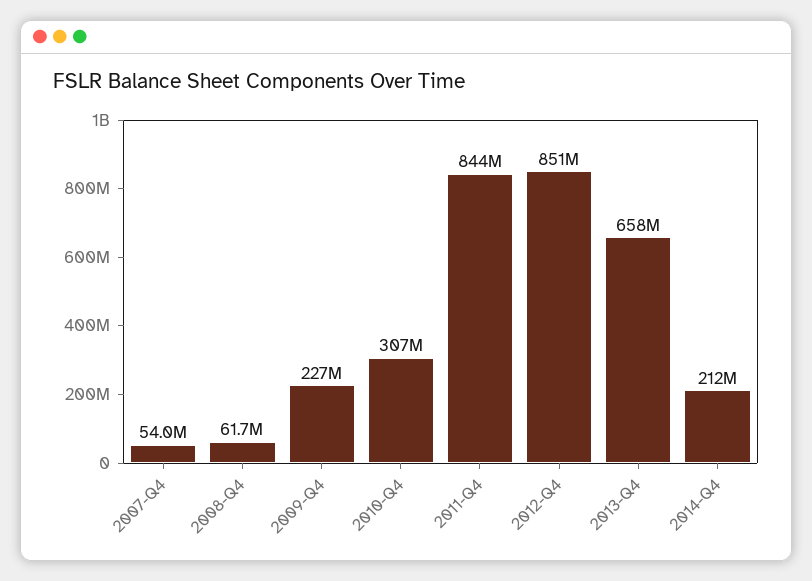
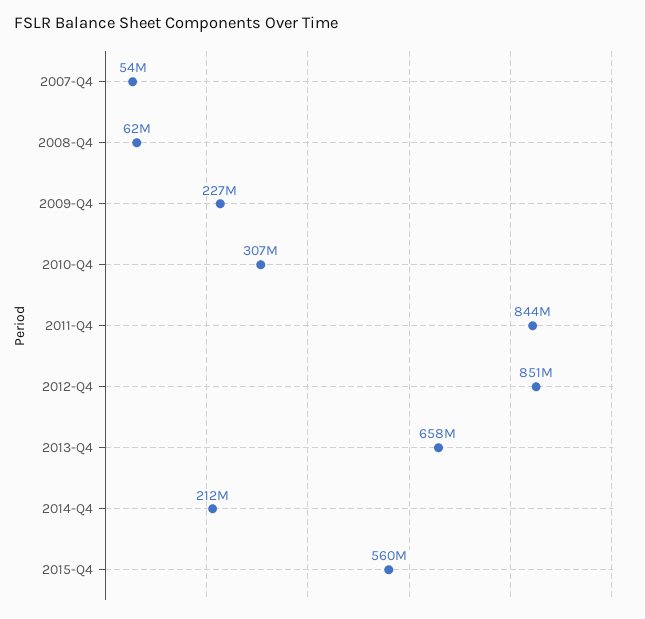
2015-Q4: none -> 560000000

